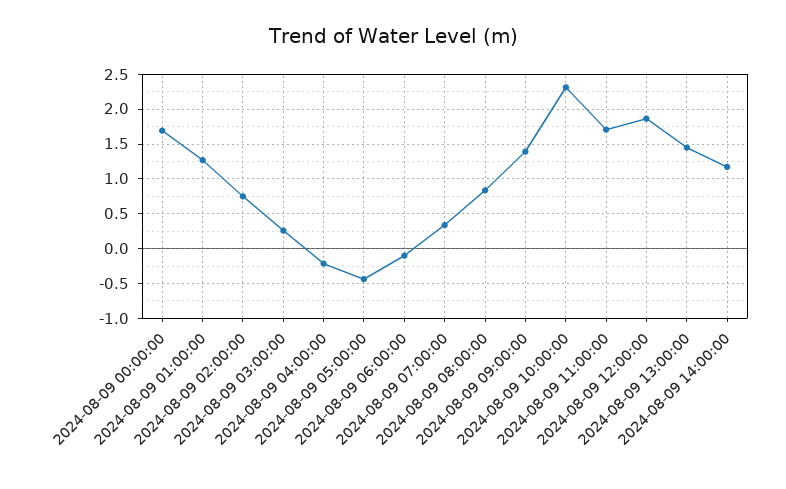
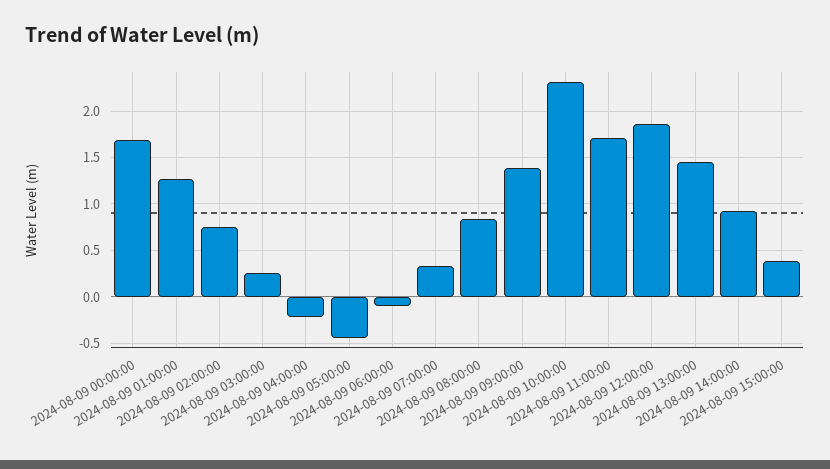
2024-08-09 14:00:00: 1.2 -> 0.9
2024-08-09 15:00:00: none -> 0.4

